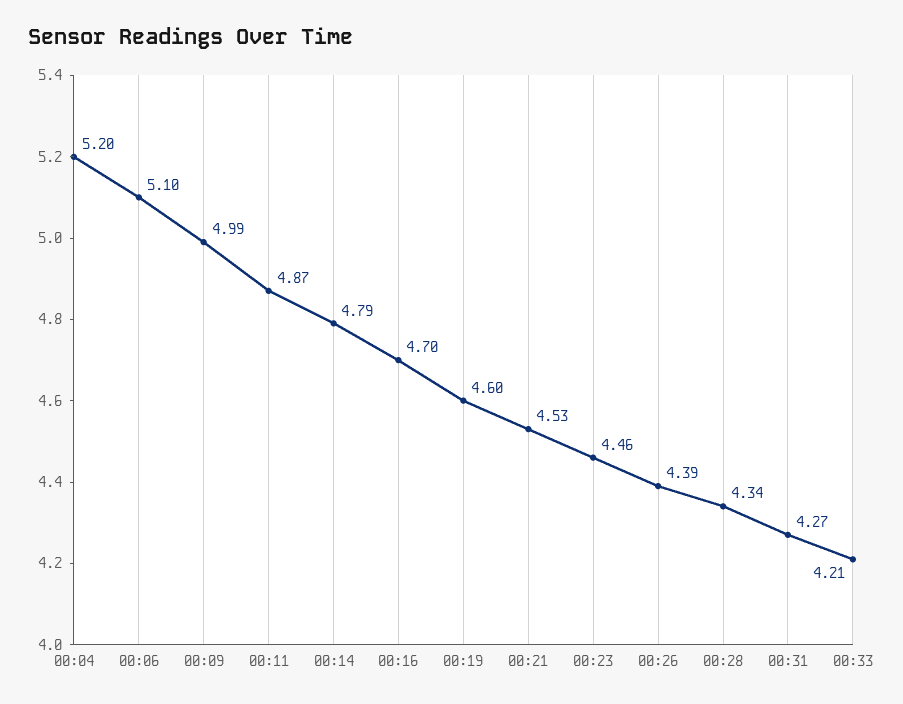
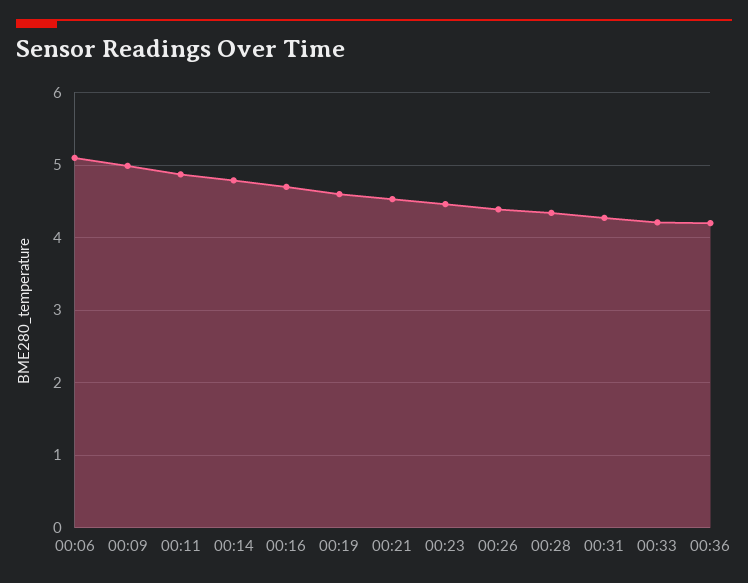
00:04: 5.2 -> none
00:36: none -> 4.2

